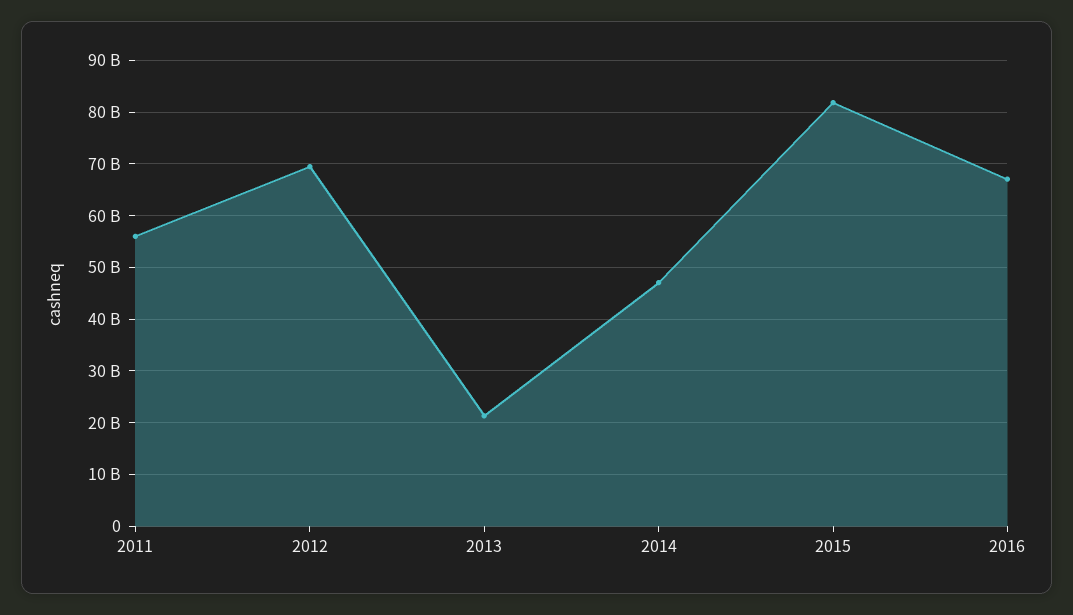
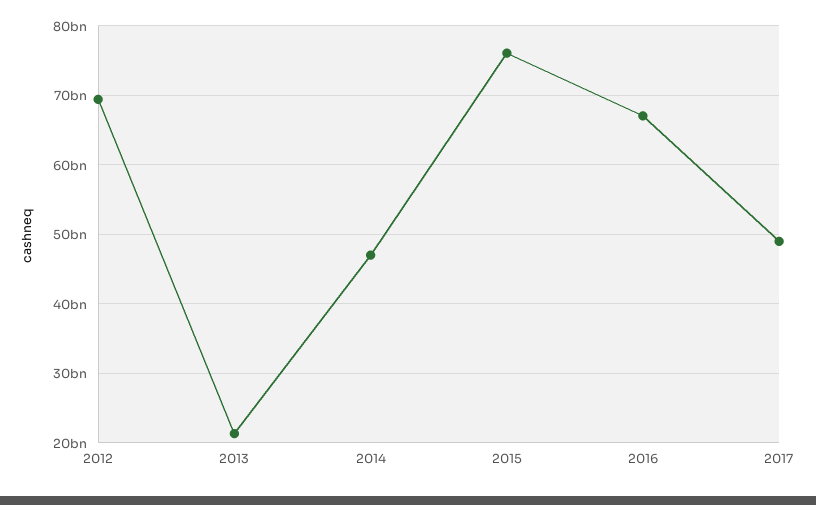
2011: 56000000000 -> none
2015: 82000000000 -> 76000000000
2017: none -> 49000000000

